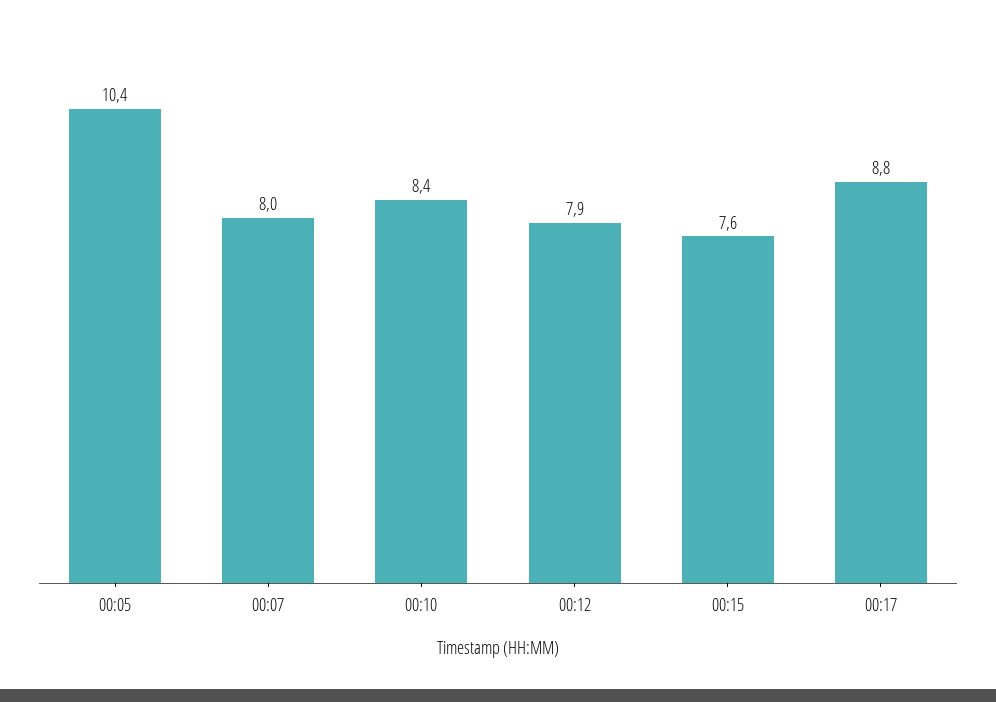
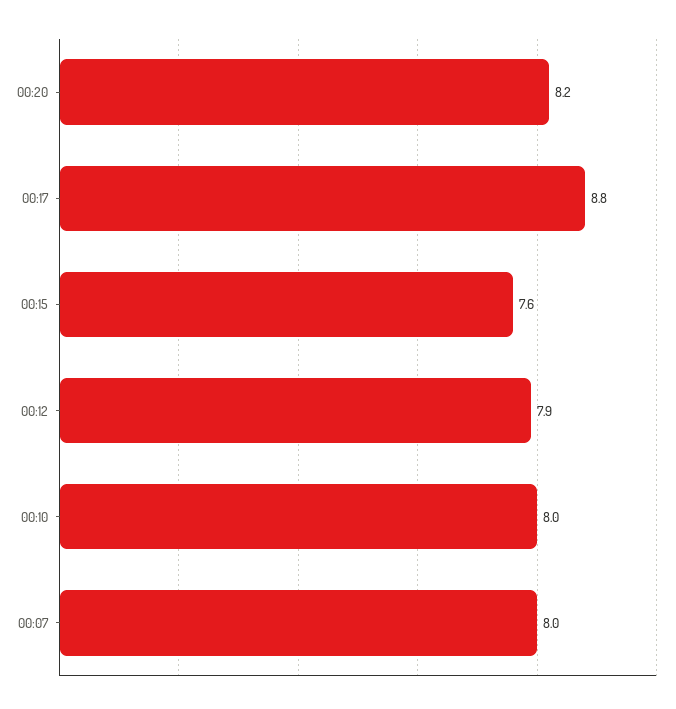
00:05: 10.4 -> none
00:10: 8.4 -> 8
00:20: none -> 8.2

